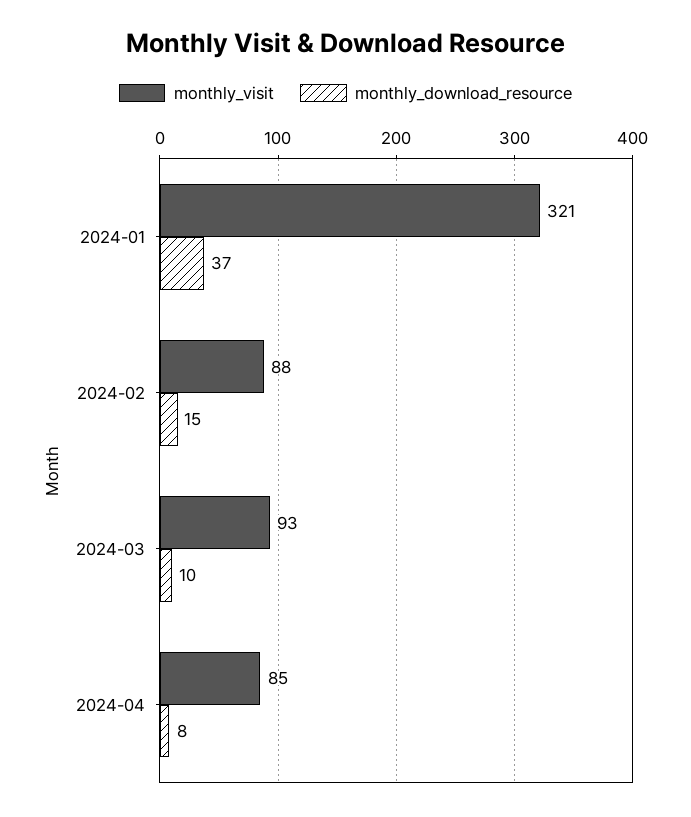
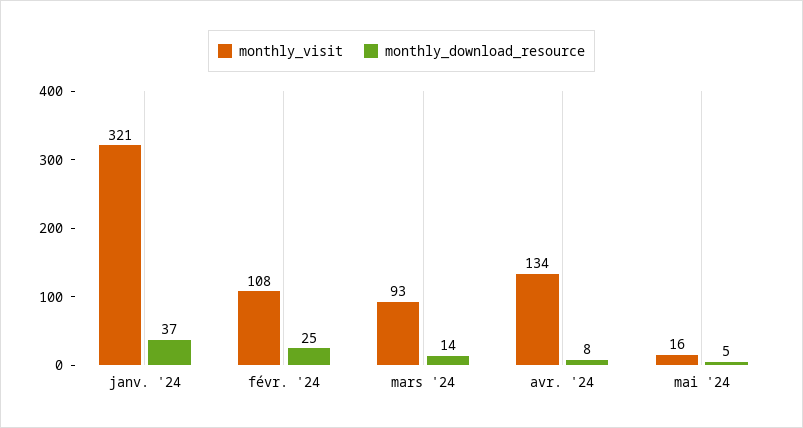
monthly_visit, 2024-02: 88 -> 108
monthly_download_resource, 2024-02: 15 -> 25
monthly_download_resource, 2024-03: 10 -> 14
monthly_visit, 2024-04: 85 -> 134
monthly_visit, mai '24: none -> 16
monthly_download_resource, mai '24: none -> 5

